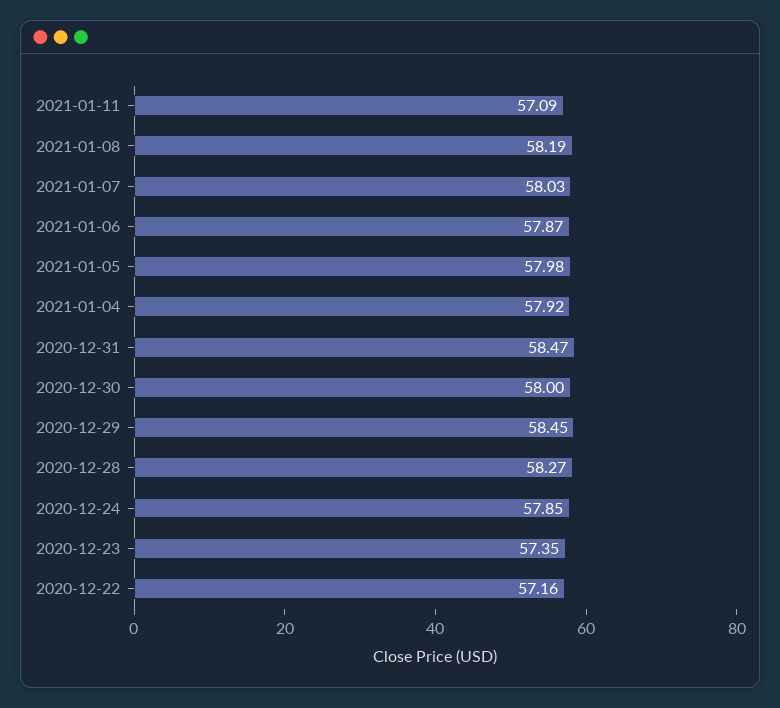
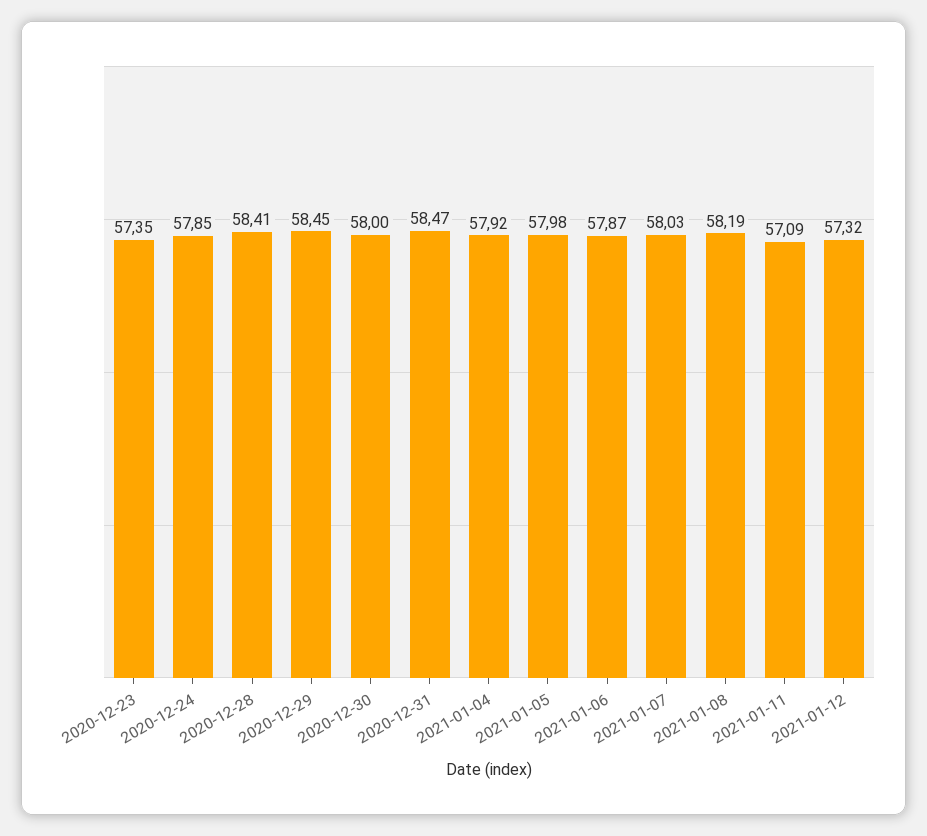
2020-12-28: 58.27 -> 58.41
2020-12-22: 57.16 -> none
2021-01-12: none -> 57.32

